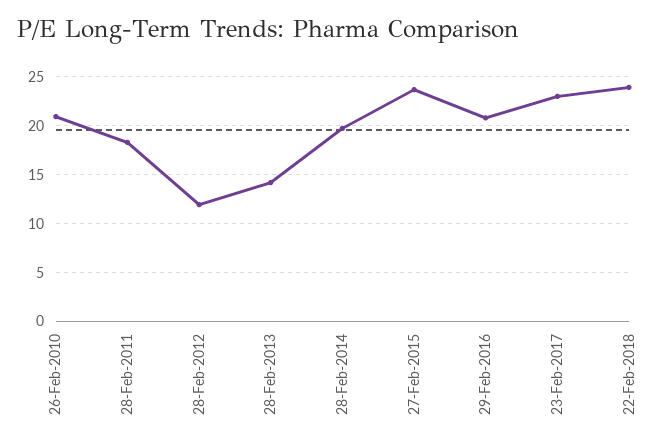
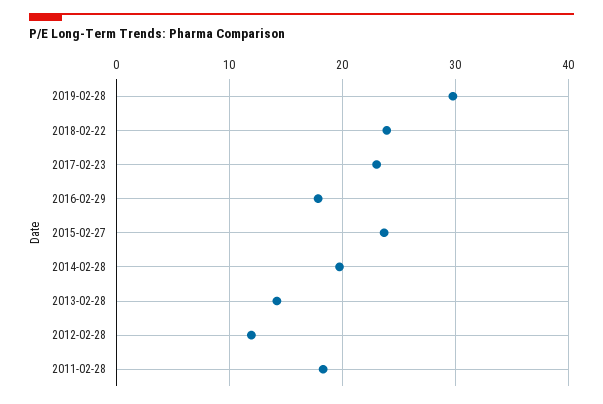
26-Feb-2010: 21 -> none
29-Feb-2016: 21 -> 18
2019-02-28: none -> 30

